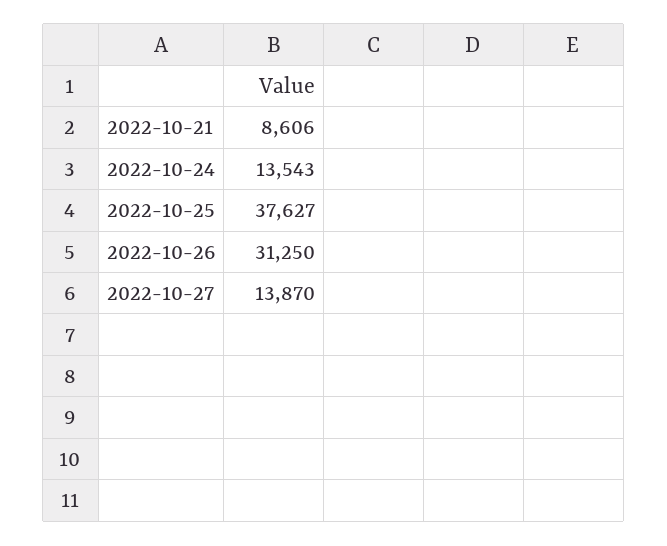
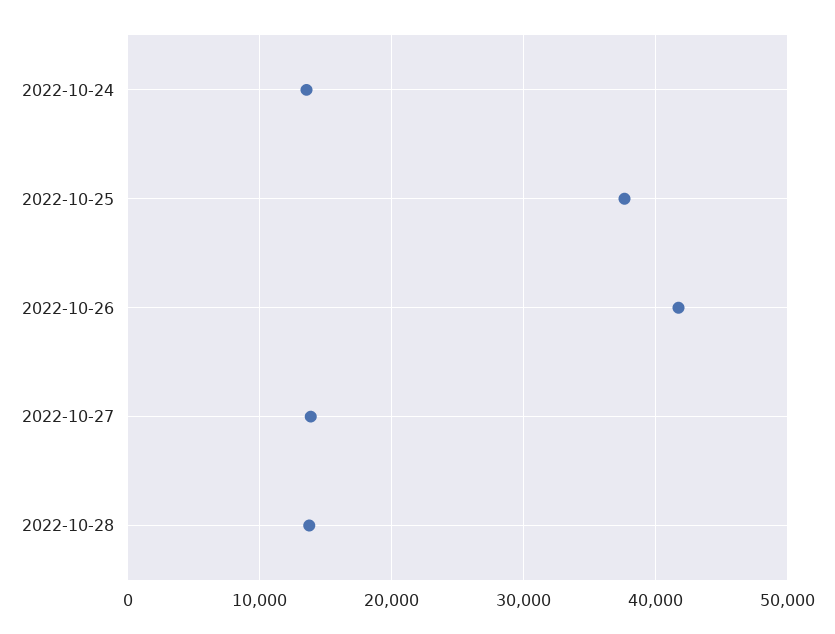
2022-10-21: 8606 -> none
2022-10-26: 31250 -> 42000
2022-10-28: none -> 14000

